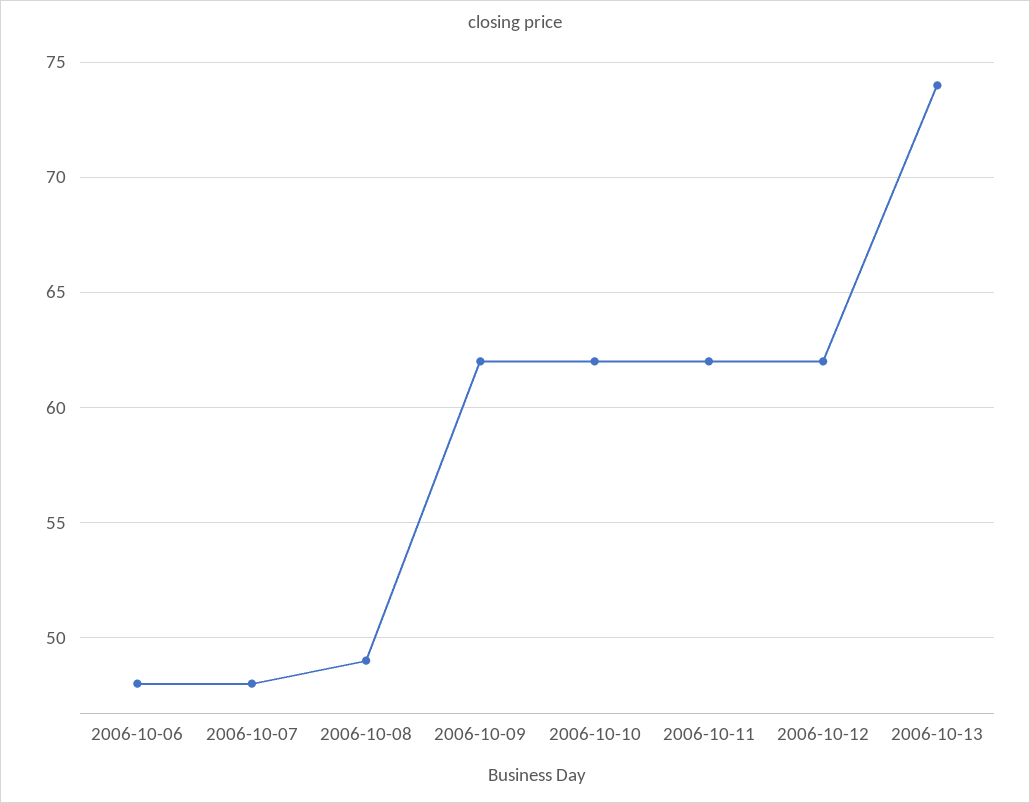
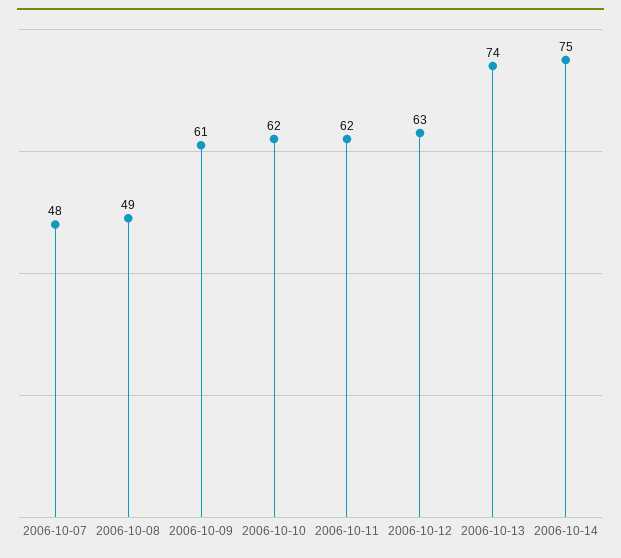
2006-10-06: 48 -> none
2006-10-09: 62 -> 61
2006-10-12: 62 -> 63
2006-10-14: none -> 75

